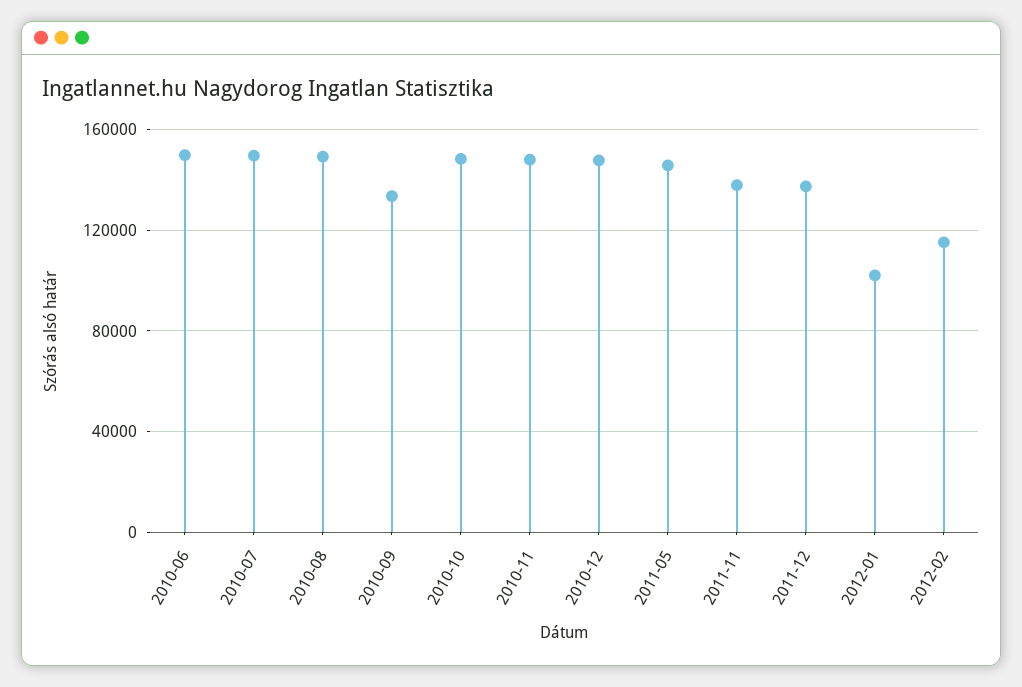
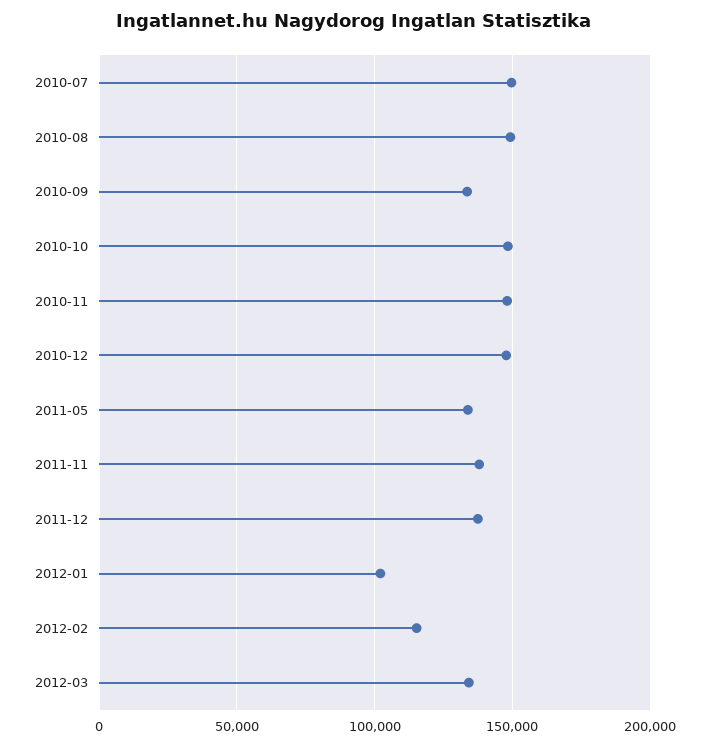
2010-06: 150000 -> none
2011-05: 145000 -> 135000
2012-03: none -> 135000

